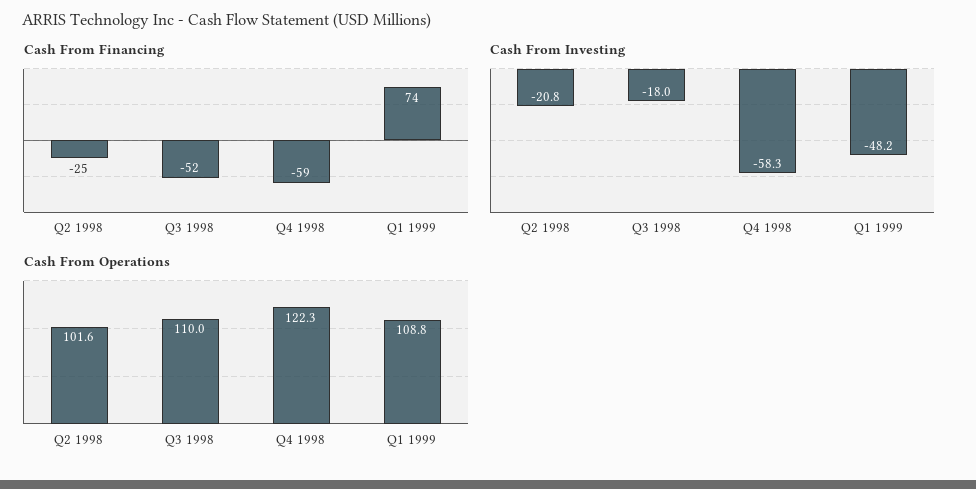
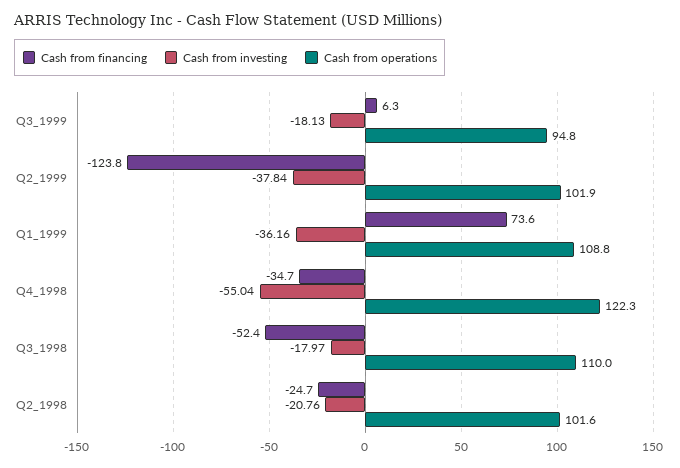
Cash From Financing, Q4 1998: -59 -> -34.7
Cash From Investing, Q4 1998: -58.3 -> -55.04
Cash From Investing, Q1 1999: -48.2 -> -36.16
Cash From Financing, Q3_1999: none -> 6.3
Cash From Investing, Q3_1999: none -> -18.13
Cash From Operations, Q3_1999: none -> 94.8
Cash From Financing, Q2_1999: none -> -123.8
Cash From Investing, Q2_1999: none -> -37.84
Cash From Operations, Q2_1999: none -> 101.9

